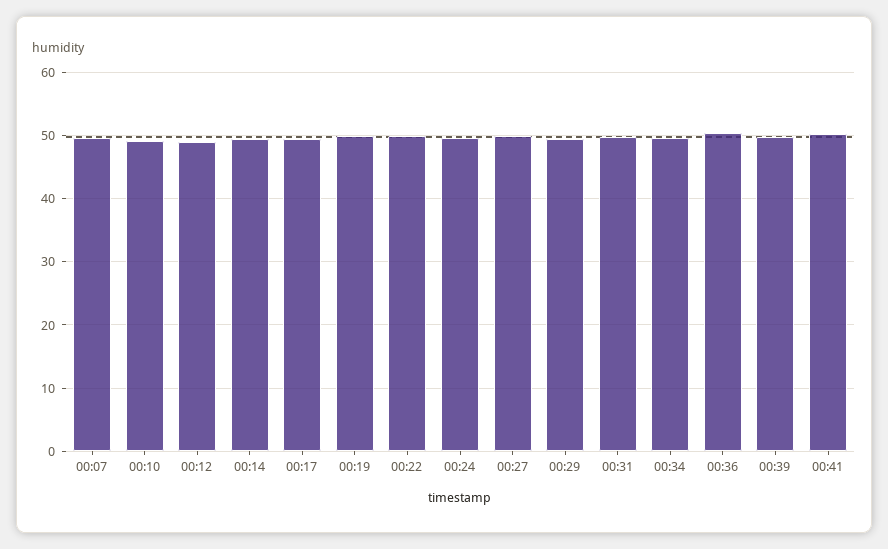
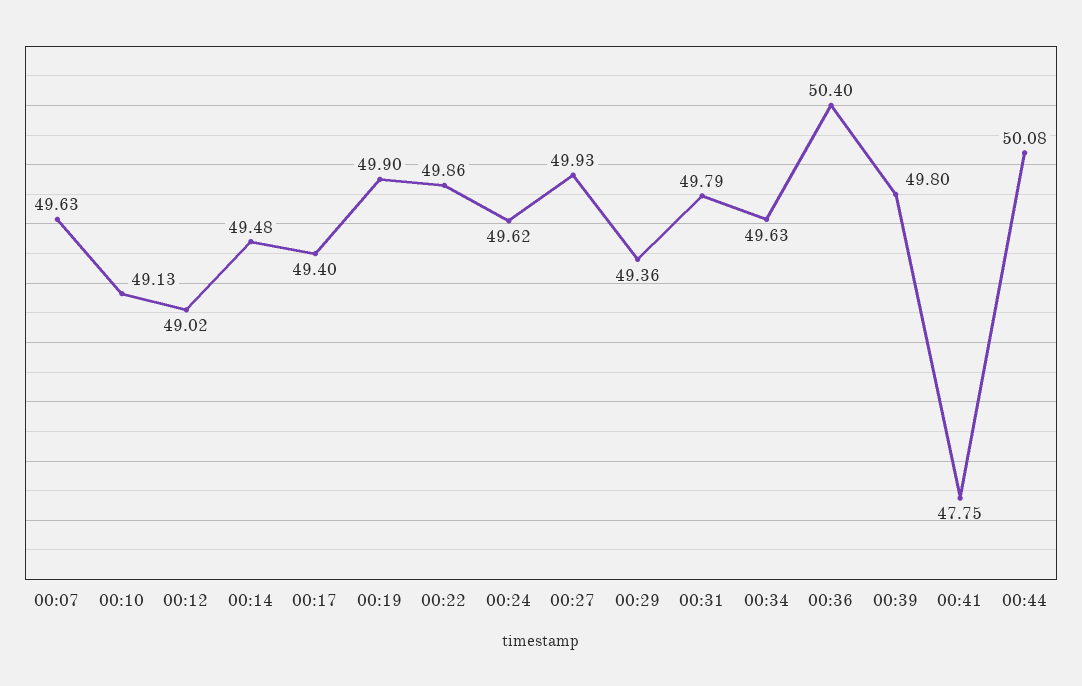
00:41: 50 -> 47.75
00:44: none -> 50.08

